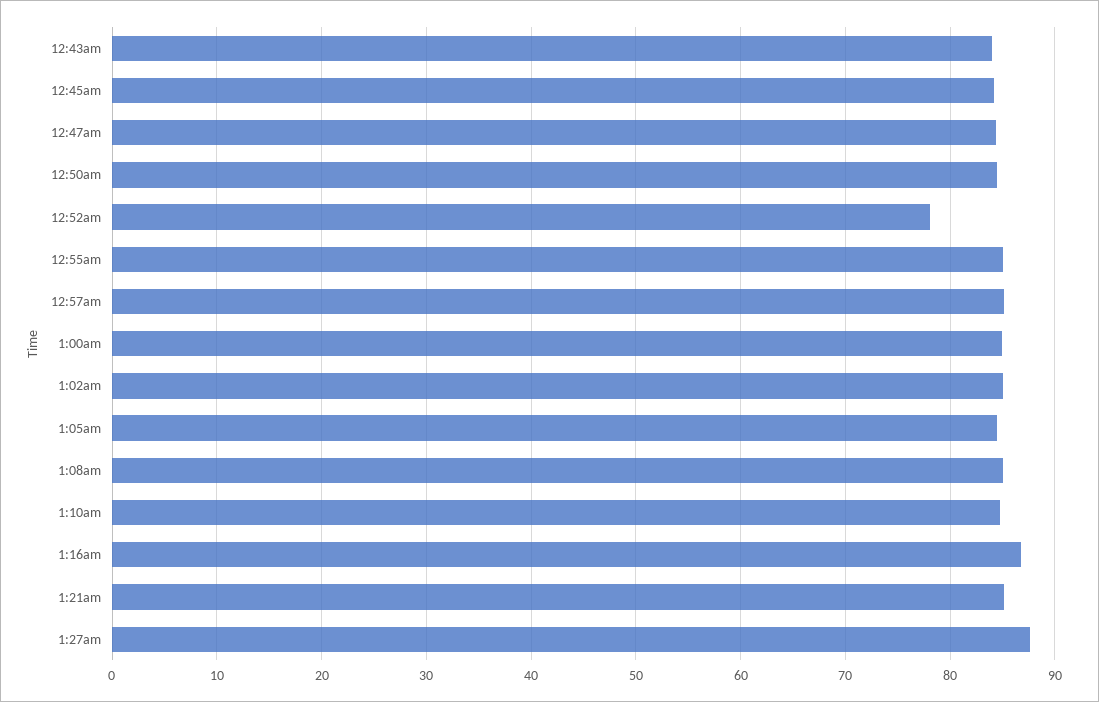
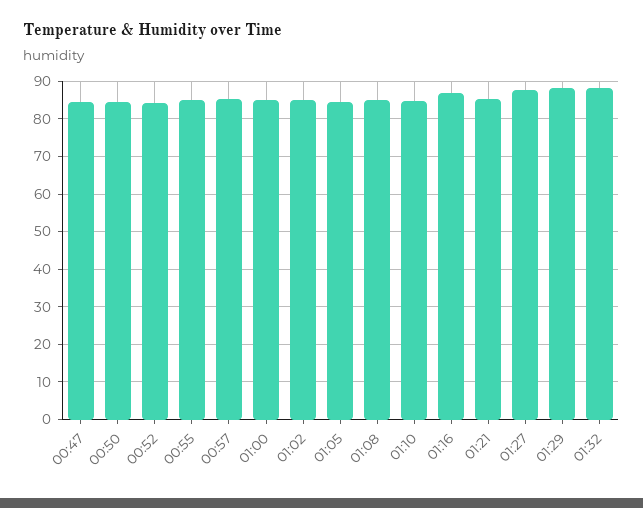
12:43am: 84 -> none
12:45am: 84 -> none
12:52am: 78 -> 84
01:29: none -> 88
01:32: none -> 88

